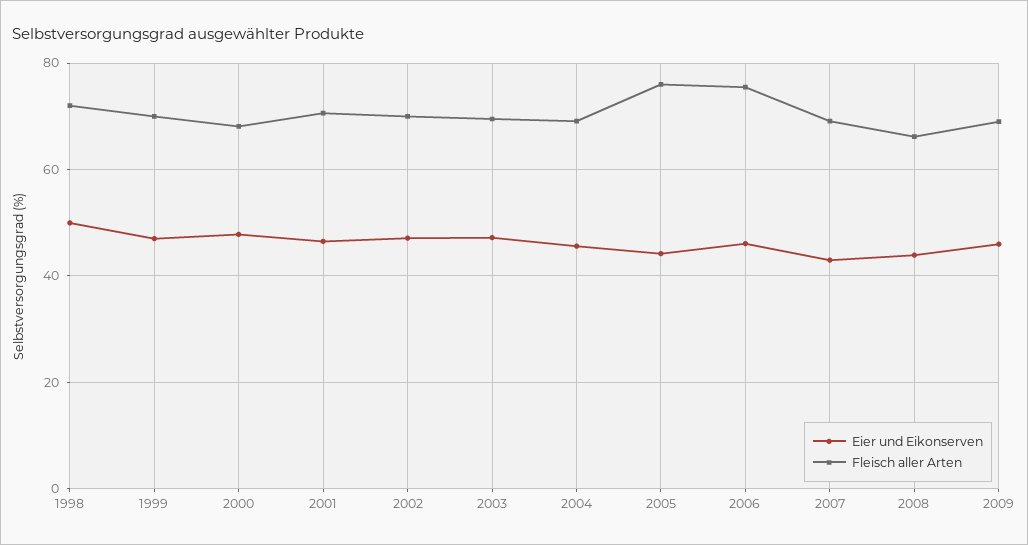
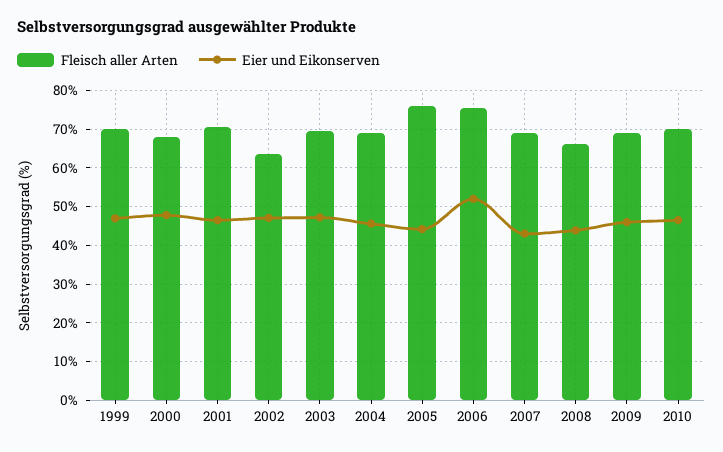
Eier und Eikonserven, 1998: 50 -> none
Fleisch aller Arten, 1998: 72 -> none
Fleisch aller Arten, 2002: 70 -> 64
Eier und Eikonserven, 2006: 46 -> 52
Fleisch aller Arten, 2010: none -> 70
Eier und Eikonserven, 2010: none -> 46

